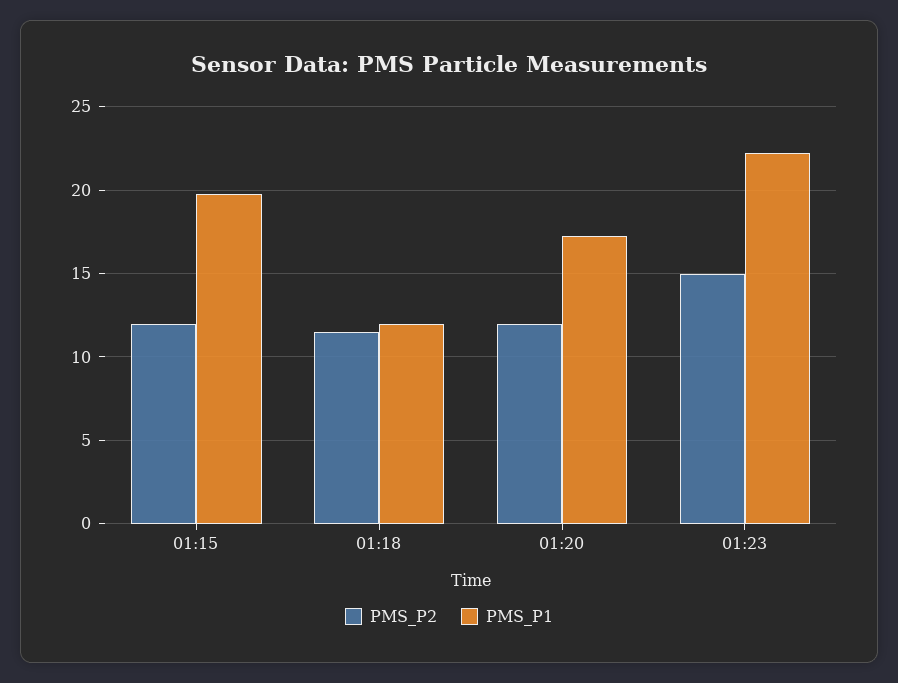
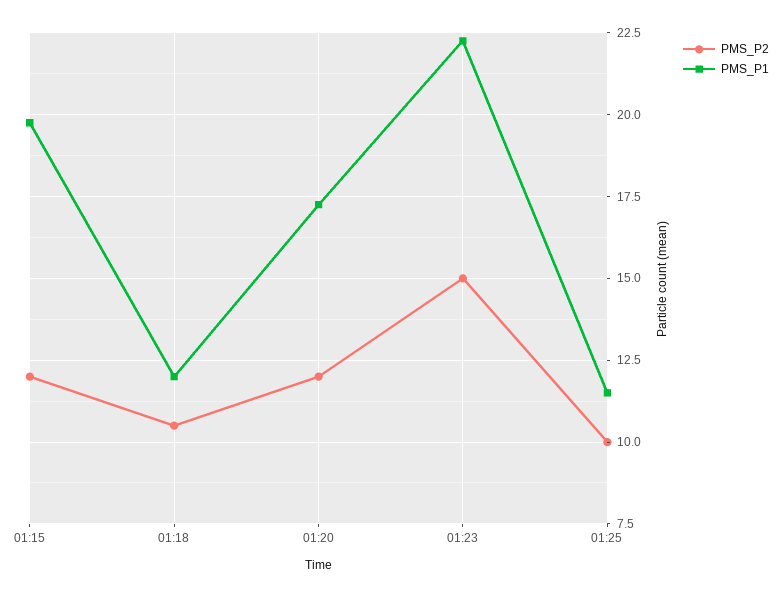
PMS_P2, 01:18: 11.5 -> 10.5
PMS_P2, 01:25: none -> 10
PMS_P1, 01:25: none -> 11.5

